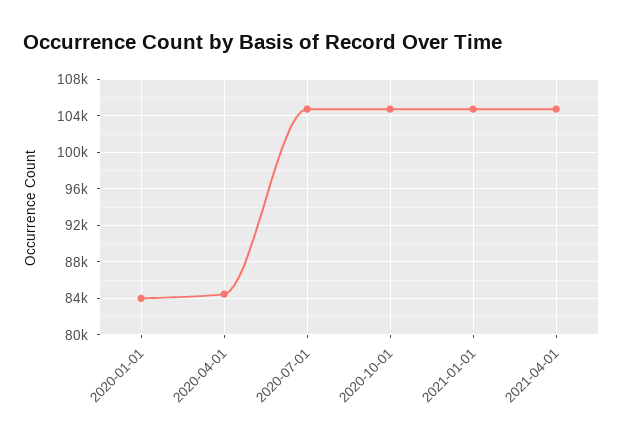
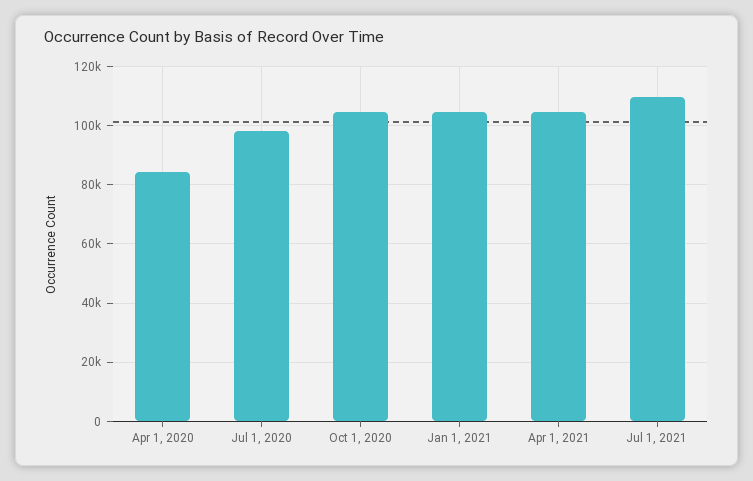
2020-01-01: 84000 -> none
2020-07-01: 105000 -> 97500
Jul 1, 2021: none -> 110000

